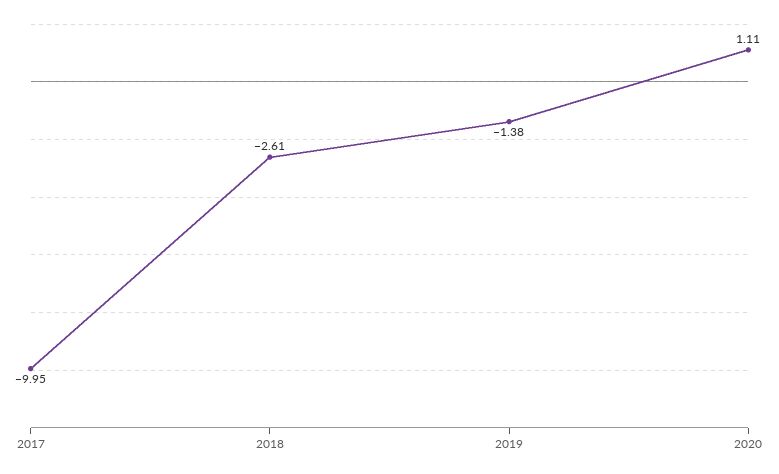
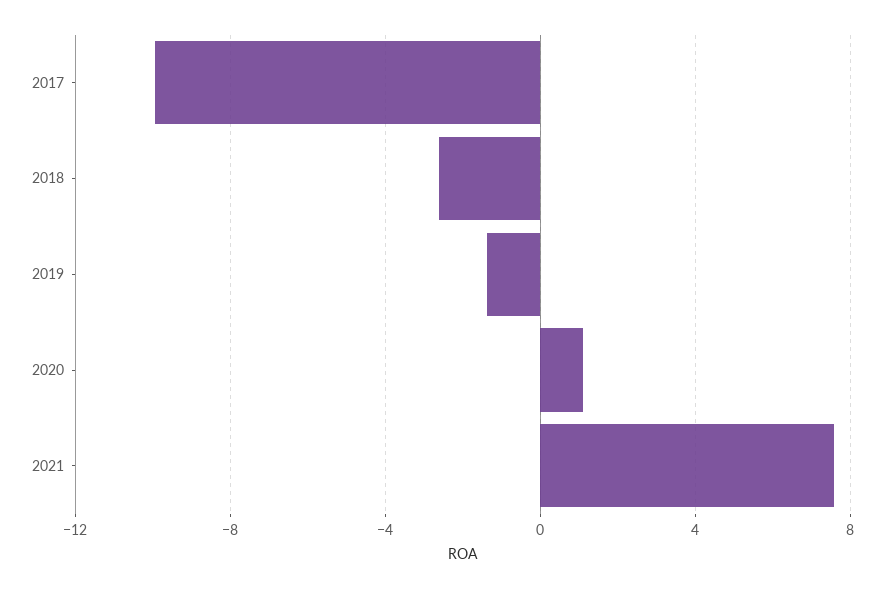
2021: none -> 7.5

